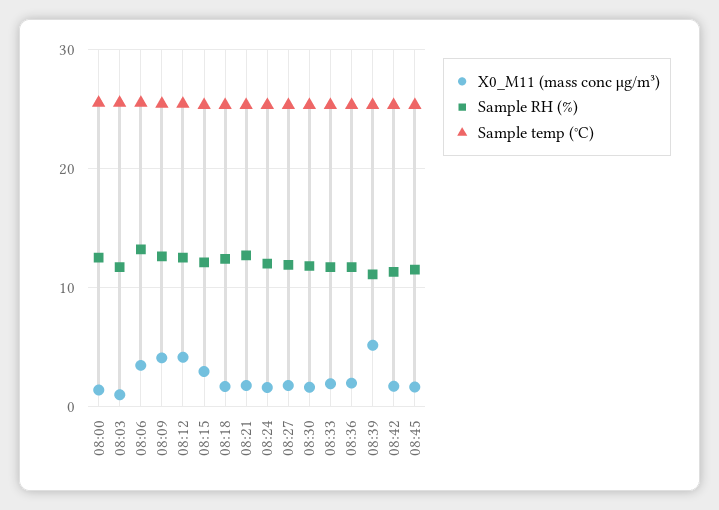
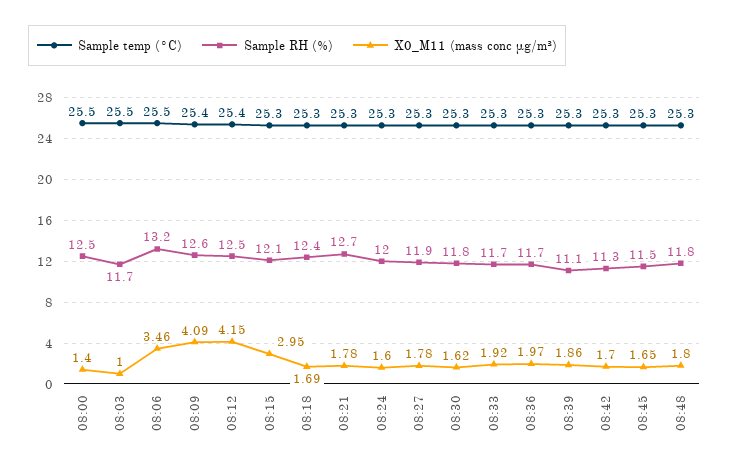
X0_M11 (mass conc μg/m³), 08:39: 5 -> 1.86
Sample temp (°C), 08:48: none -> 25.3
Sample RH (%), 08:48: none -> 11.8
X0_M11 (mass conc μg/m³), 08:48: none -> 1.8

